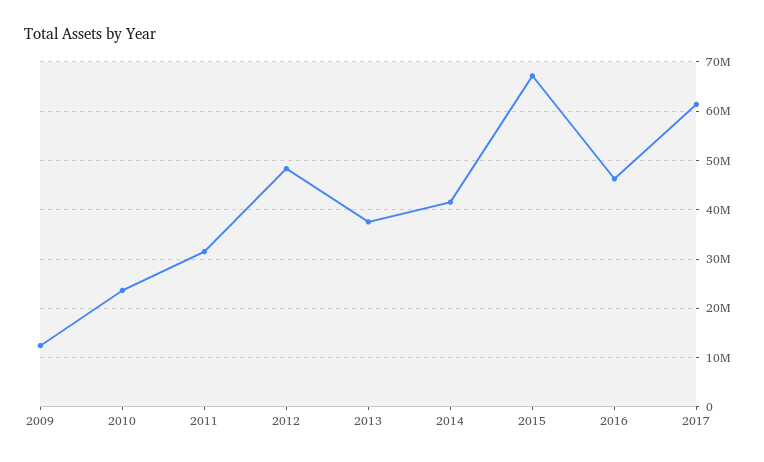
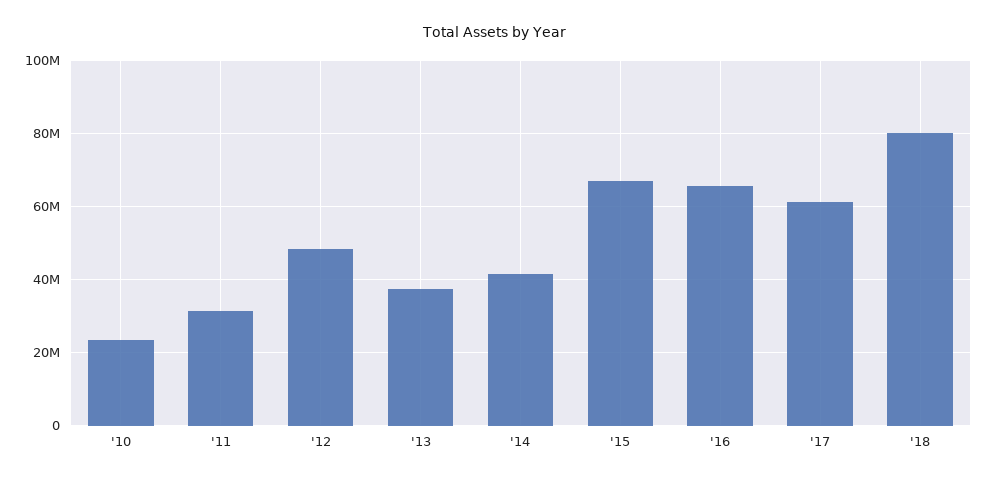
2009: 12000000 -> none
2016: 46000000 -> 66000000
'18: none -> 80000000

